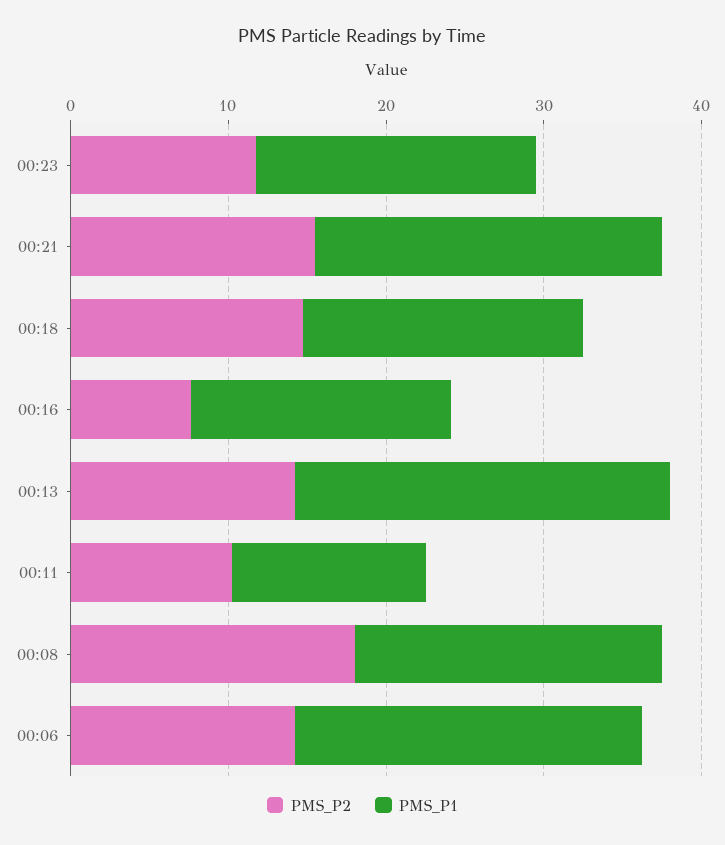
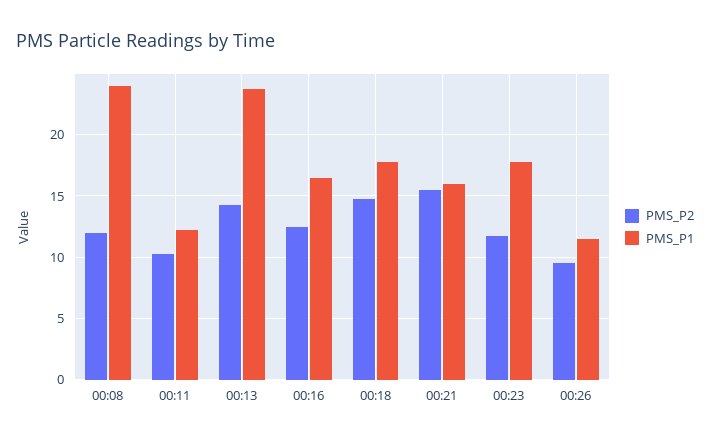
PMS_P1, 00:21: 22 -> 16
PMS_P2, 00:16: 8 -> 12.5
PMS_P2, 00:08: 18 -> 12
PMS_P1, 00:08: 20 -> 24
PMS_P2, 00:06: 14 -> none
PMS_P1, 00:06: 22 -> none
PMS_P2, 00:26: none -> 9.5
PMS_P1, 00:26: none -> 11.5

